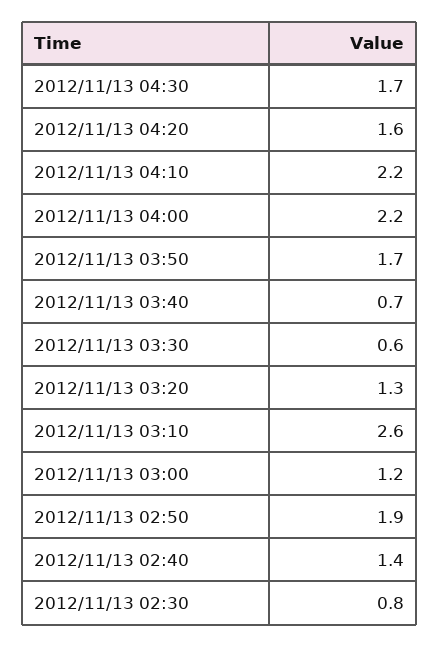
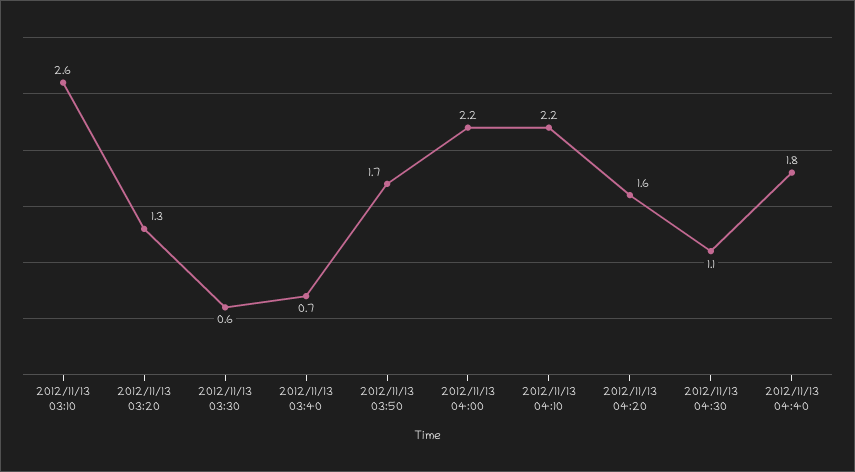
2012/11/13 04:30: 1.7 -> 1.1
2012/11/13 03:00: 1.2 -> none
2012/11/13 02:50: 1.9 -> none
2012/11/13 02:40: 1.4 -> none
2012/11/13 02:30: 0.8 -> none
2012/11/13 04:40: none -> 1.8

